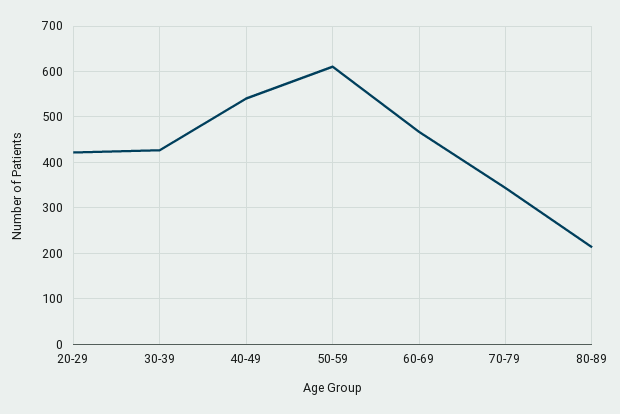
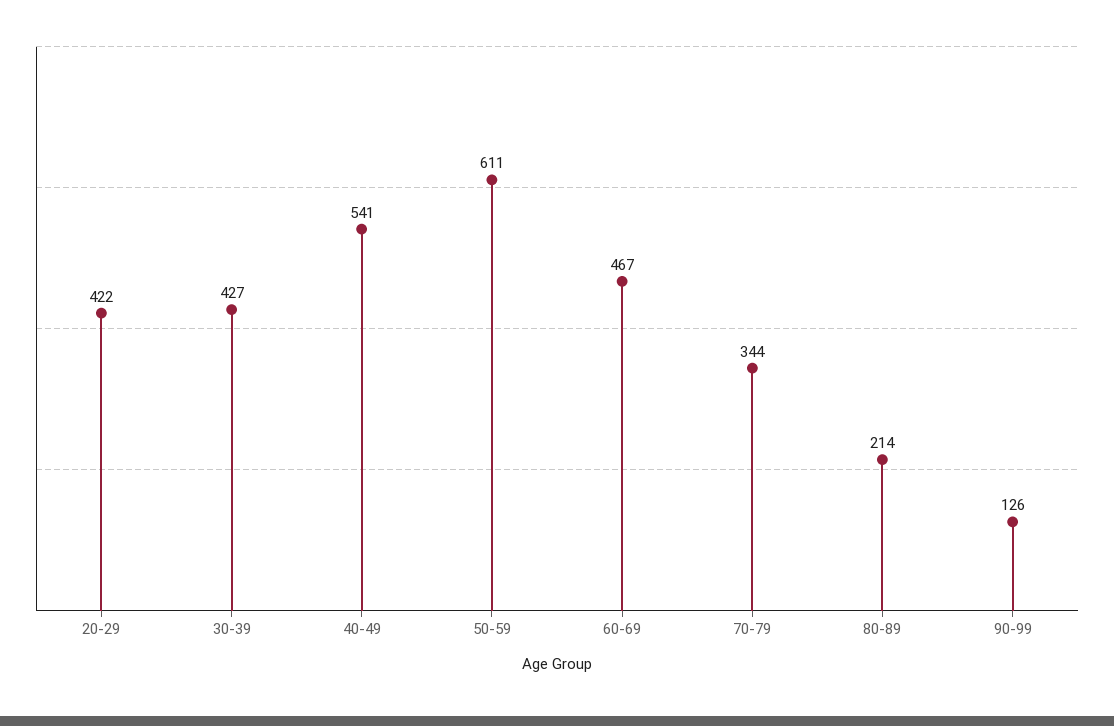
90-99: none -> 126

